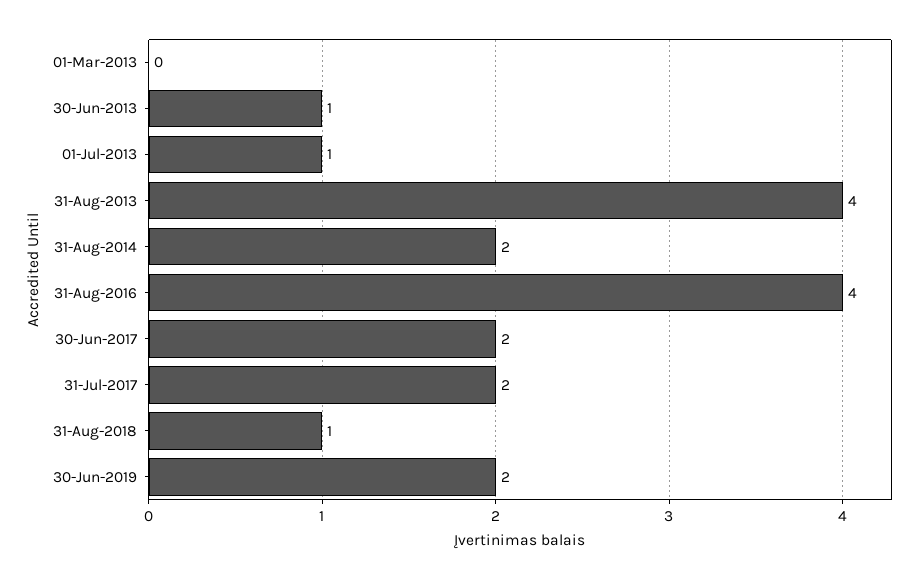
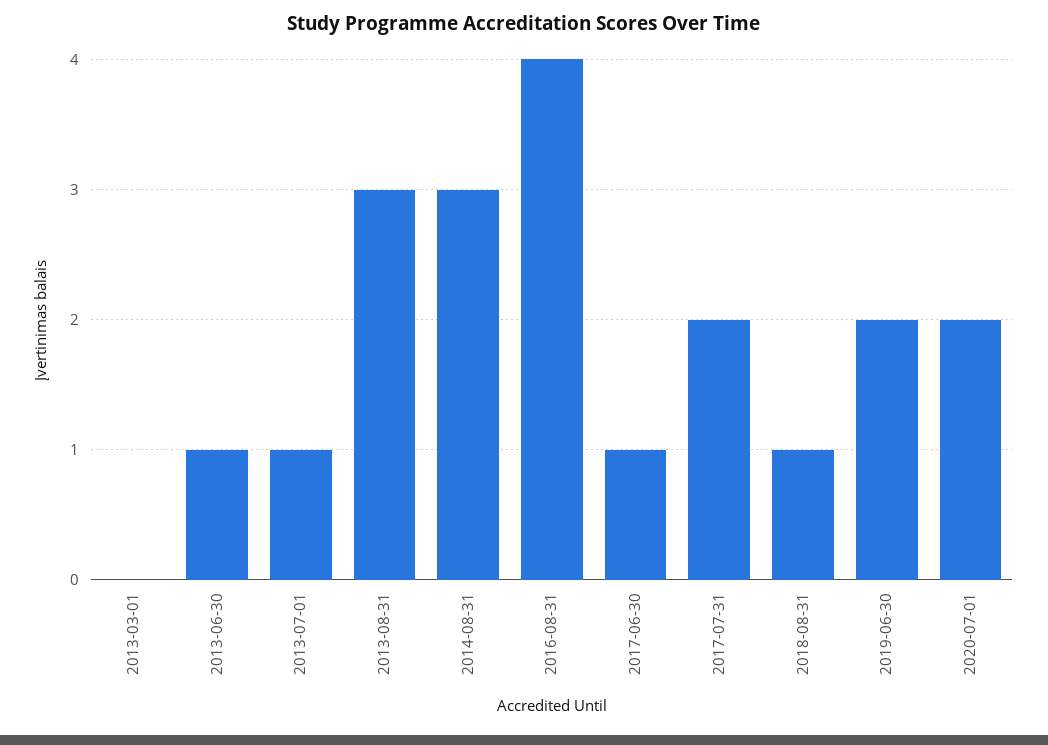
31-Aug-2013: 4 -> 3
31-Aug-2014: 2 -> 3
30-Jun-2017: 2 -> 1
2020-07-01: none -> 2

